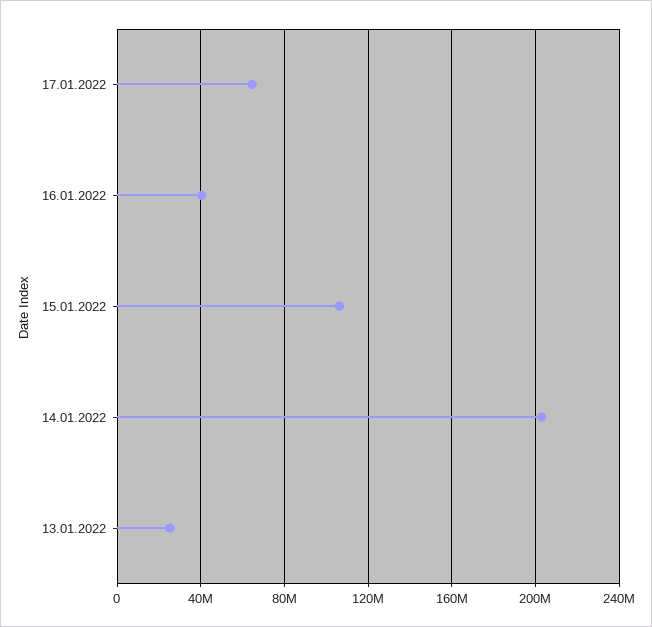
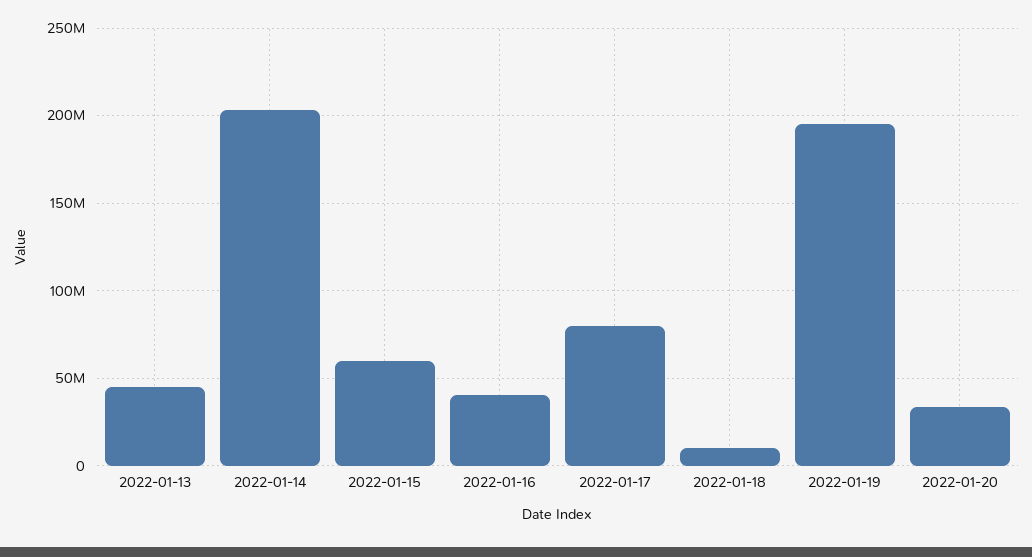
17.01.2022: 65000000 -> 80000000
15.01.2022: 105000000 -> 60000000
13.01.2022: 25000000 -> 45000000
2022-01-18: none -> 10000000
2022-01-19: none -> 195000000
2022-01-20: none -> 35000000

